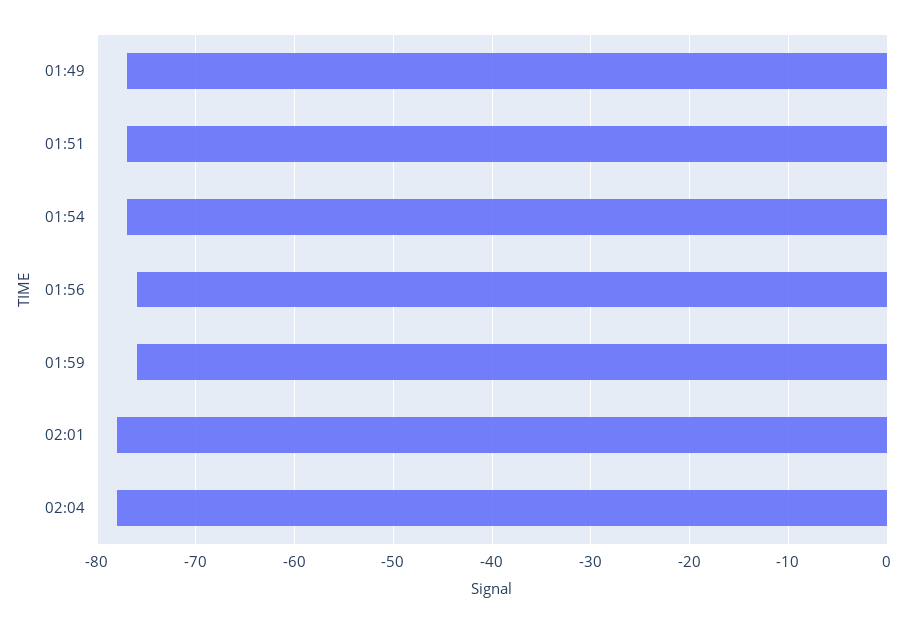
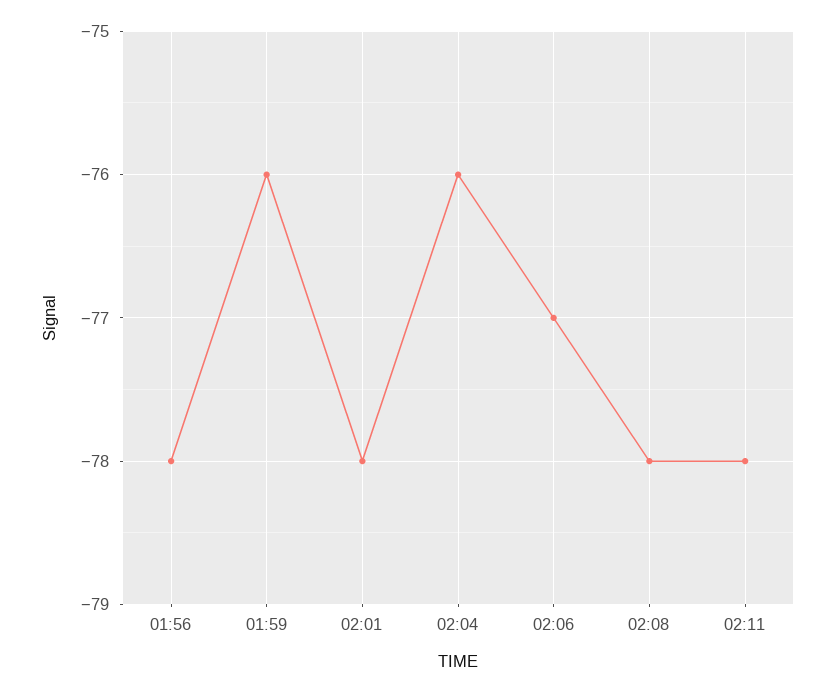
01:49: -77 -> none
01:51: -77 -> none
01:54: -77 -> none
01:56: -76 -> -78
02:04: -78 -> -76
02:06: none -> -77
02:08: none -> -78
02:11: none -> -78

